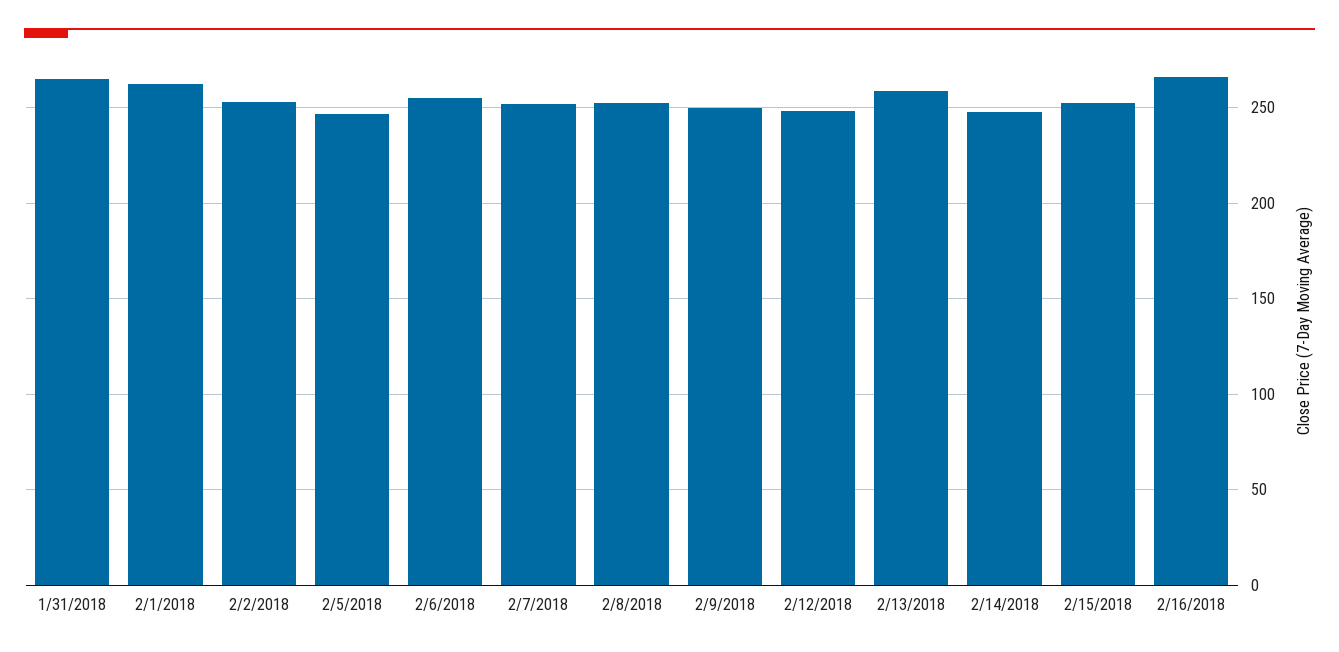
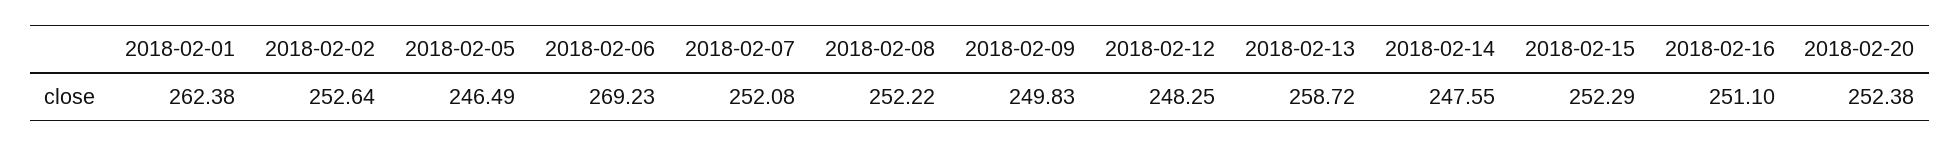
1/31/2018: 265 -> none
2/6/2018: 255 -> 269.23
2/16/2018: 265 -> 251.1
2018-02-20: none -> 252.38

